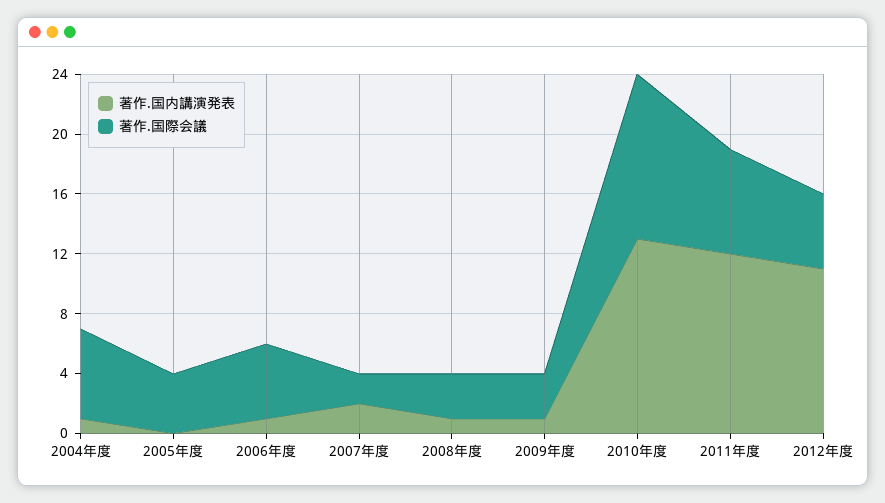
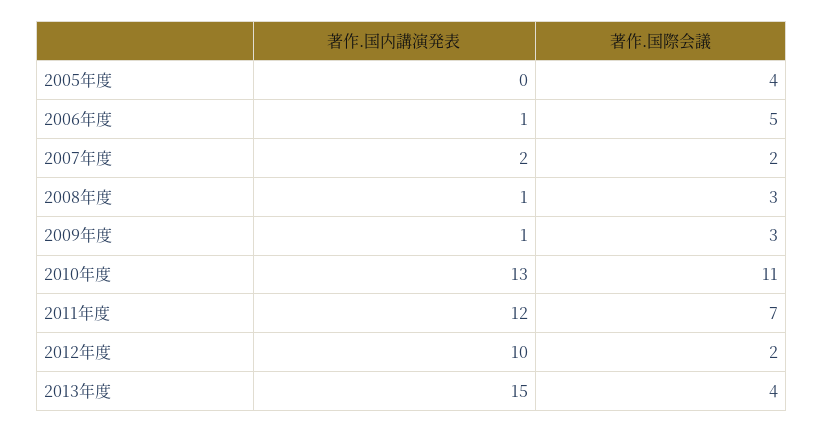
著作.国内講演発表, 2004年度: 1 -> none
著作.国際会議, 2004年度: 6 -> none
著作.国内講演発表, 2012年度: 11 -> 10
著作.国際会議, 2012年度: 5 -> 2
著作.国内講演発表, 2013年度: none -> 15
著作.国際会議, 2013年度: none -> 4

